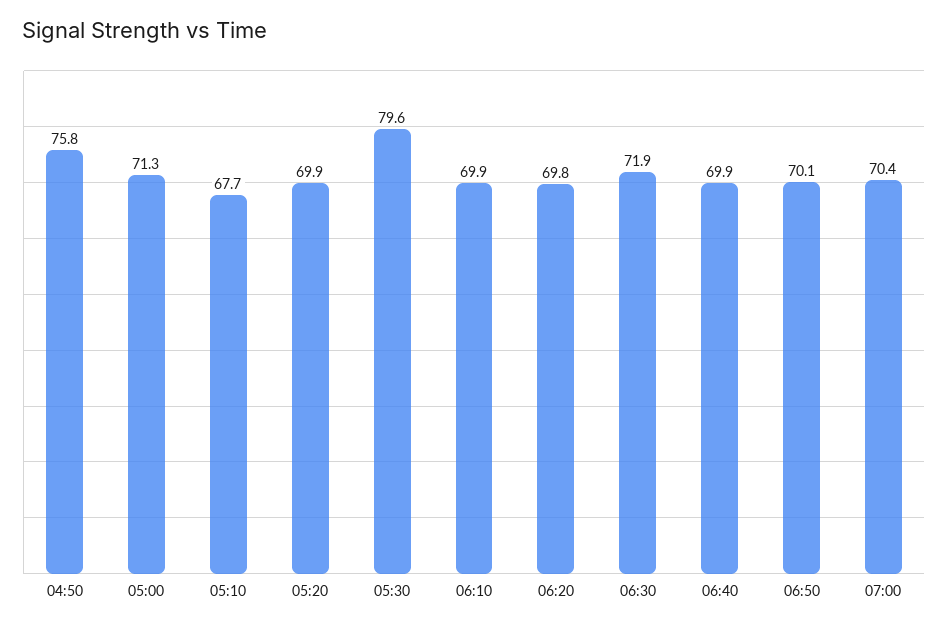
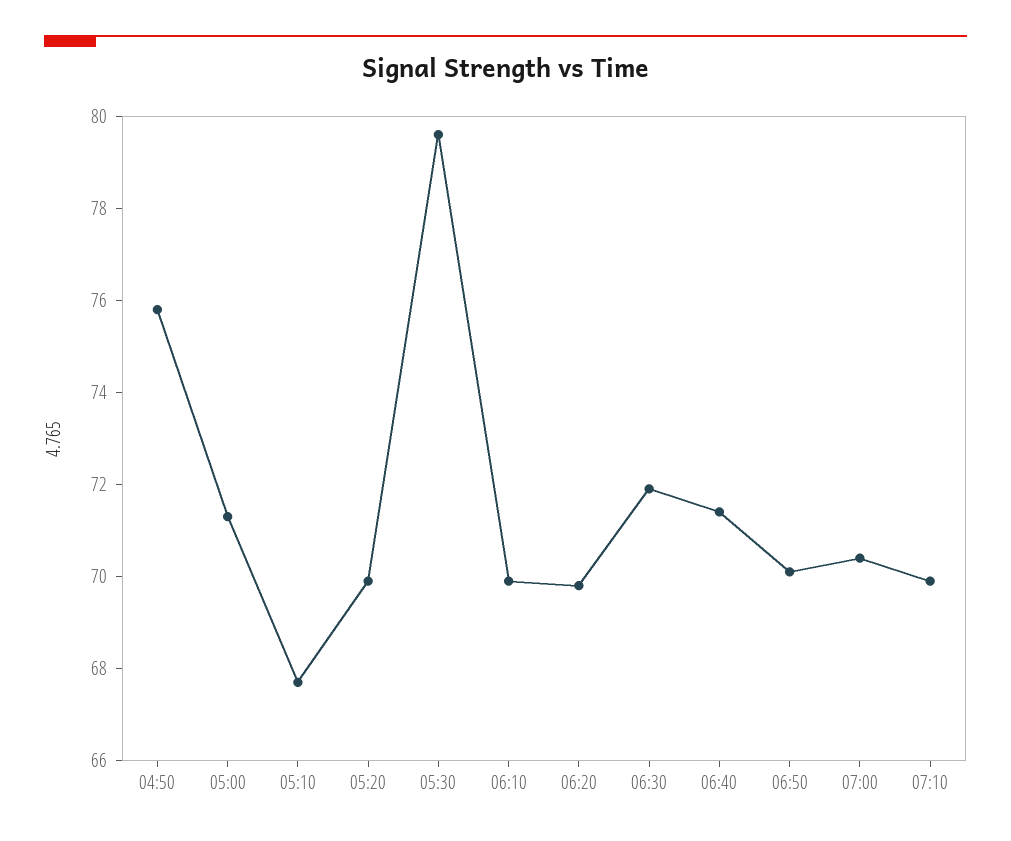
06:40: 69.9 -> 71.5
07:10: none -> 70

